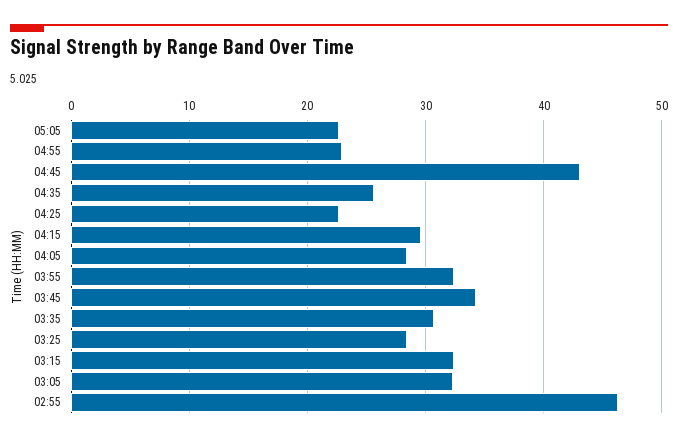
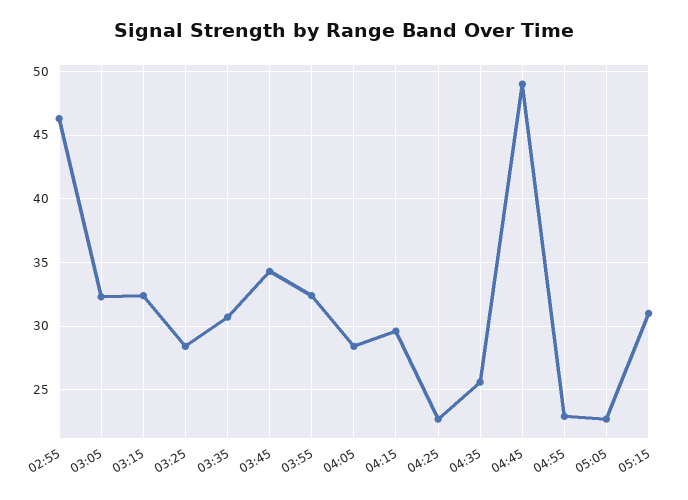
04:45: 43 -> 49
05:15: none -> 31

